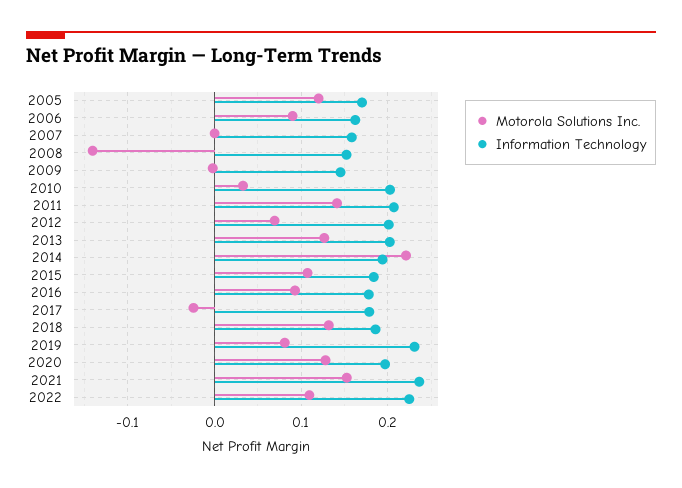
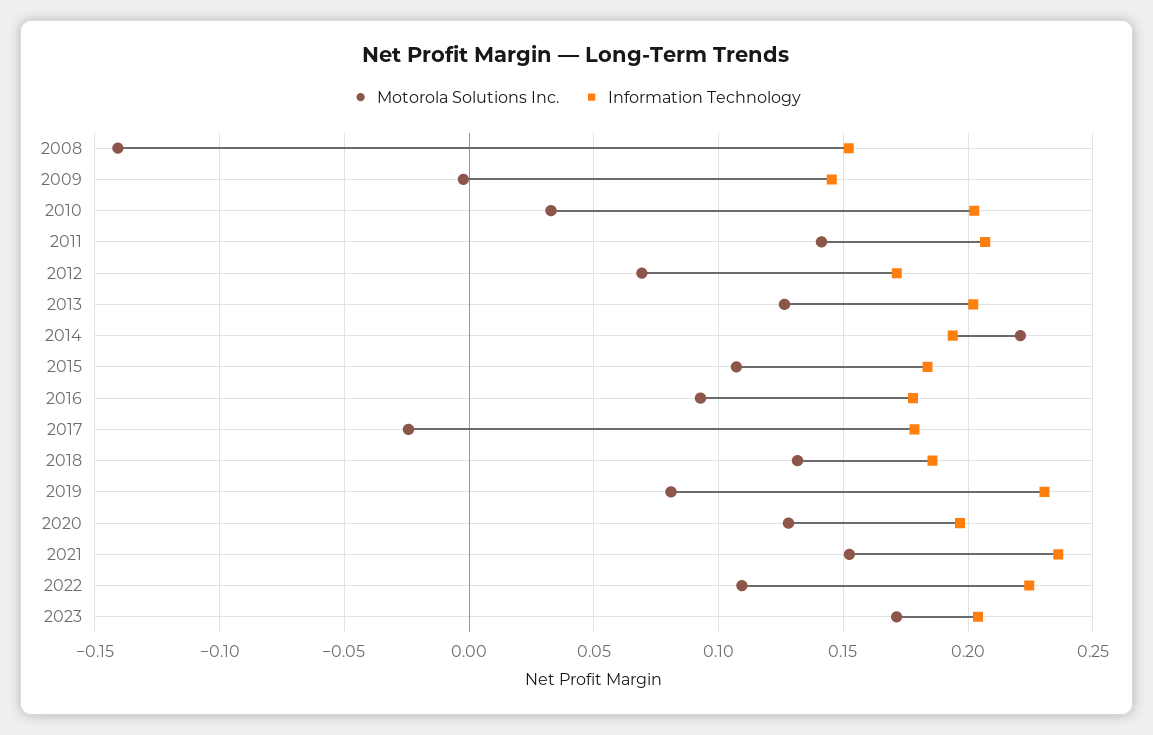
Motorola Solutions Inc., 2005: 0.12 -> none
Information Technology, 2005: 0.17 -> none
Motorola Solutions Inc., 2006: 0.09 -> none
Information Technology, 2006: 0.16 -> none
Motorola Solutions Inc., 2007: 0 -> none
Information Technology, 2007: 0.16 -> none
Information Technology, 2012: 0.2 -> 0.17
Motorola Solutions Inc., 2023: none -> 0.17
Information Technology, 2023: none -> 0.205

